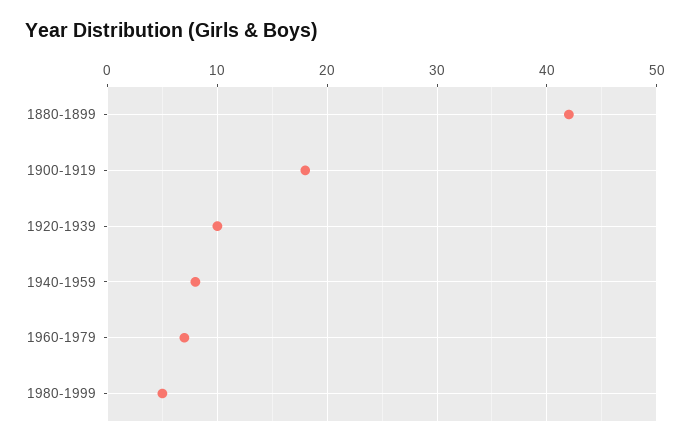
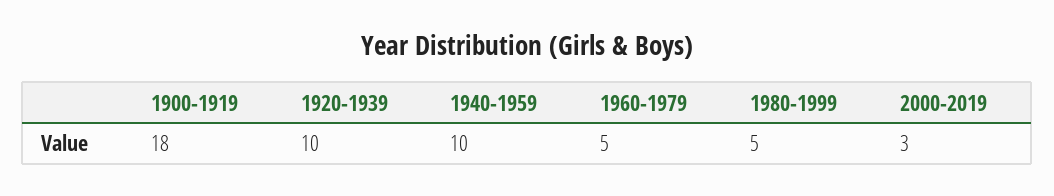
1880-1899: 42 -> none
1940-1959: 8 -> 10
1960-1979: 7 -> 5
2000-2019: none -> 3

